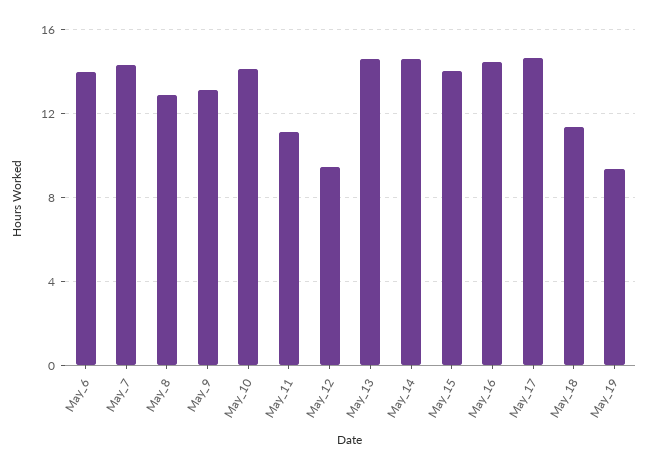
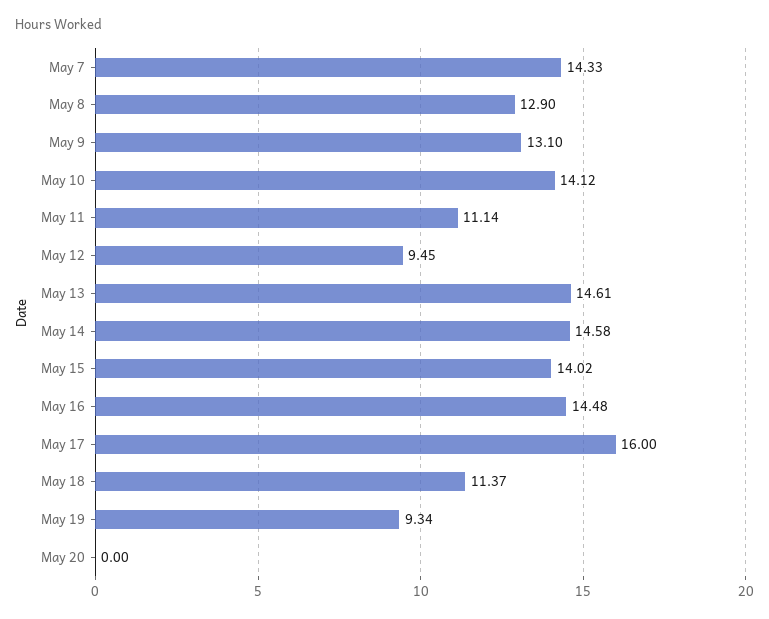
May_6: 14 -> none
May_17: 14.5 -> 16
May 20: none -> 0

